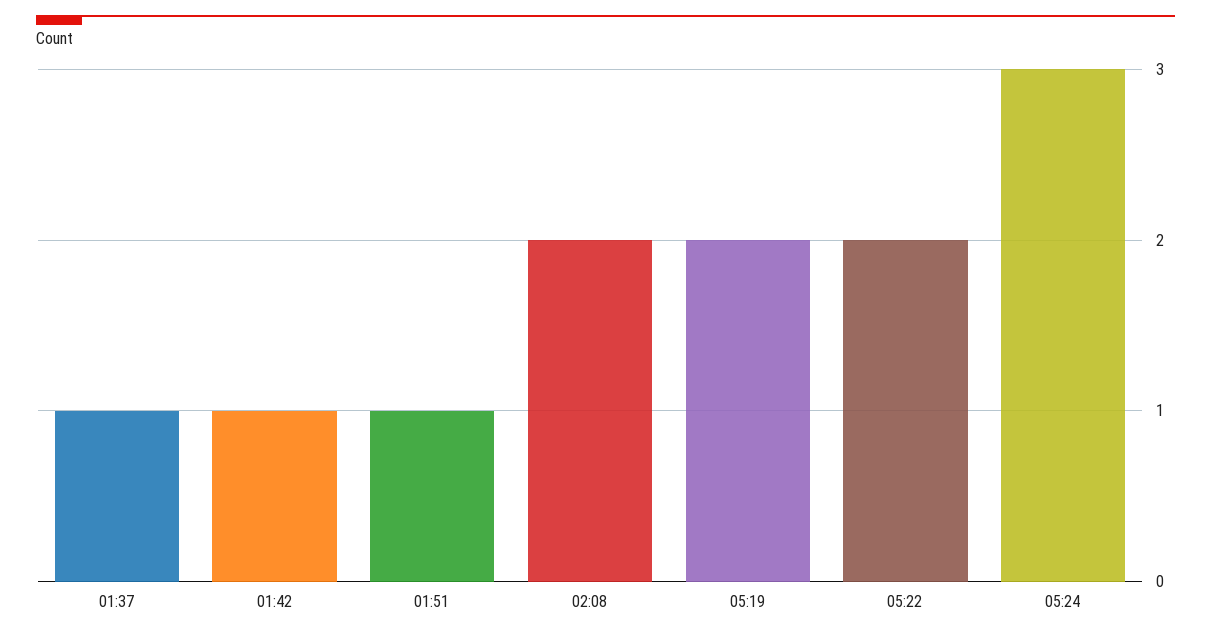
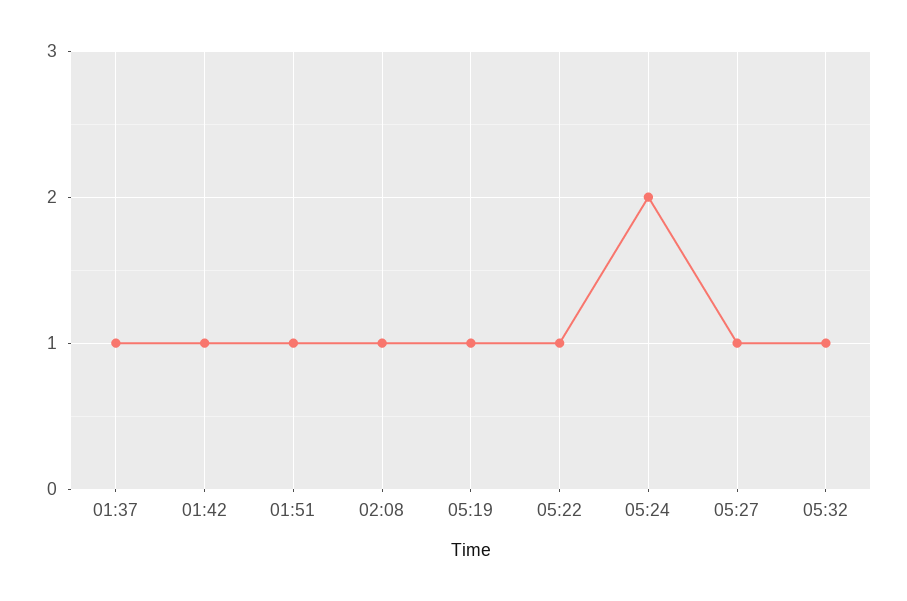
02:08: 2 -> 1
05:19: 2 -> 1
05:22: 2 -> 1
05:24: 3 -> 2
05:27: none -> 1
05:32: none -> 1

